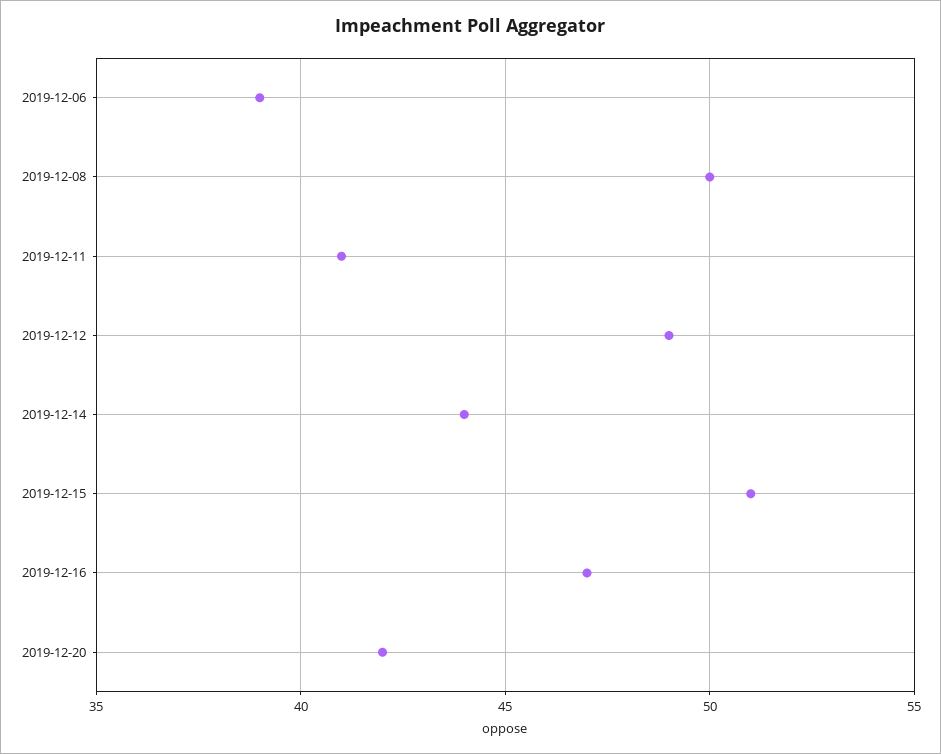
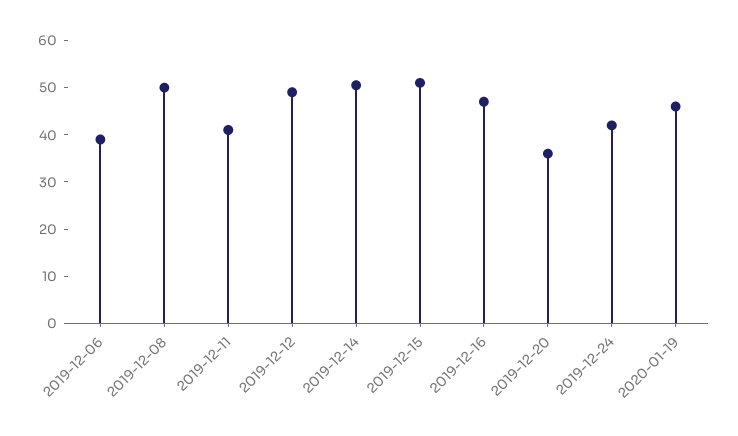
2019-12-14: 44 -> 50
2019-12-20: 42 -> 36
2019-12-24: none -> 42
2020-01-19: none -> 46

